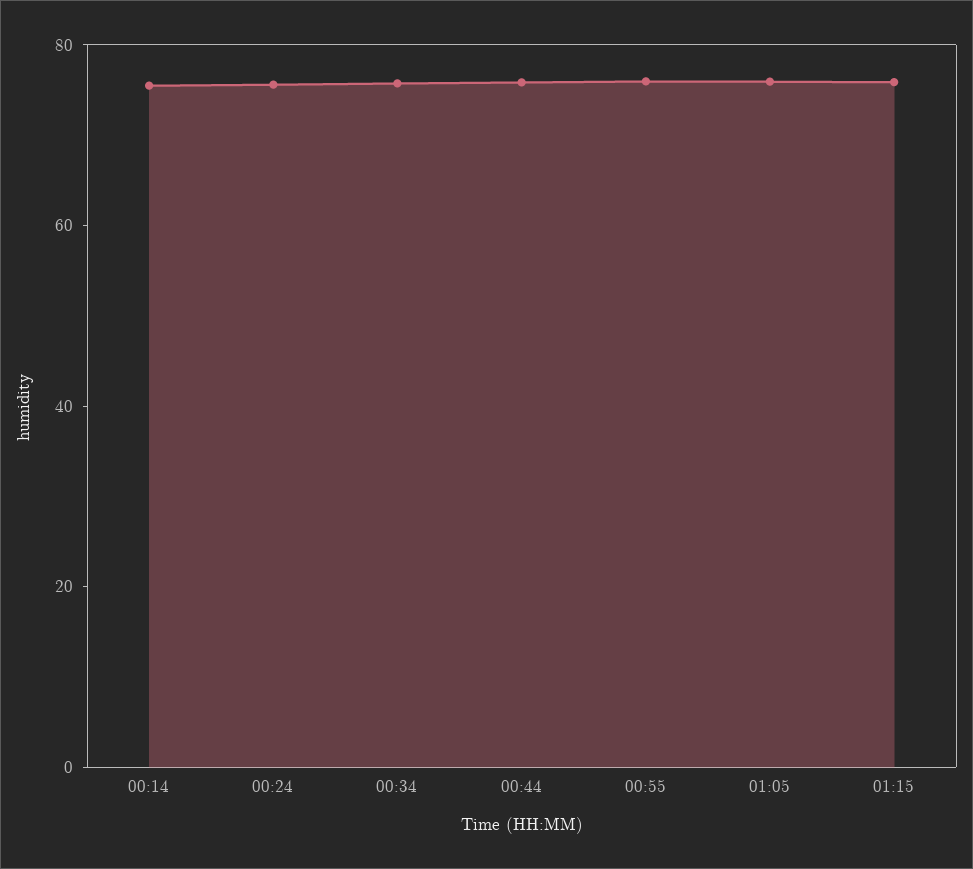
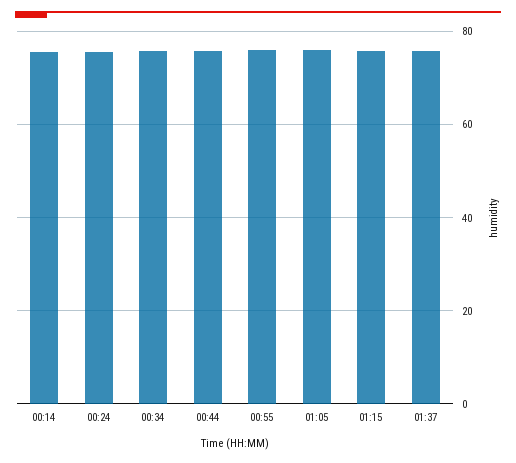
01:37: none -> 76

